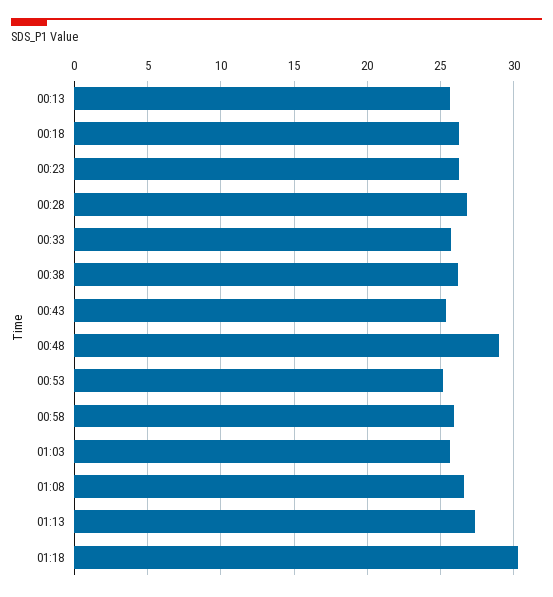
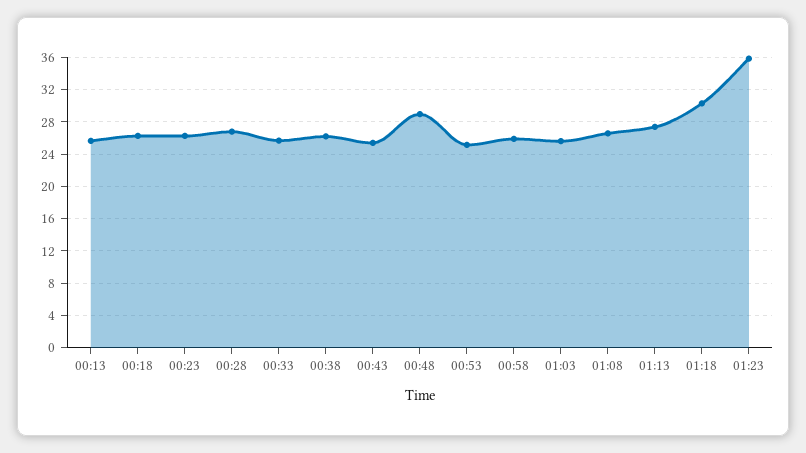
01:23: none -> 36

